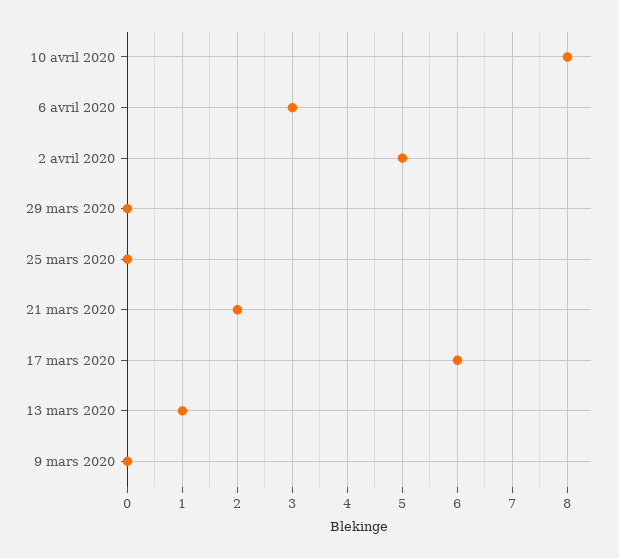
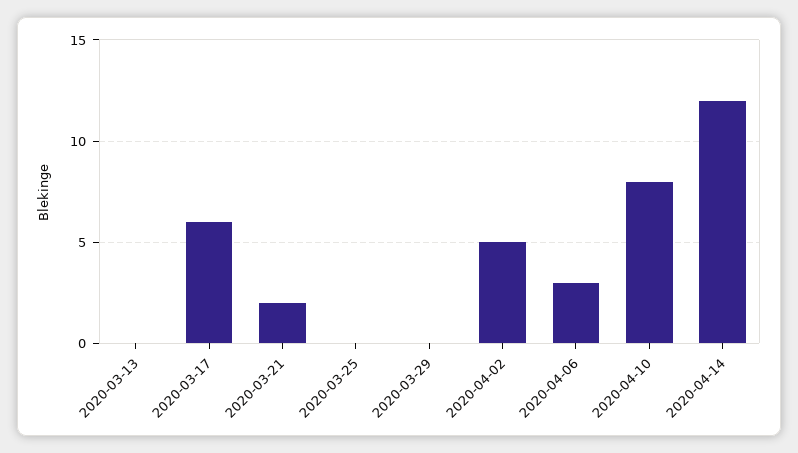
13 mars 2020: 1 -> 0
9 mars 2020: 0 -> none
2020-04-14: none -> 12

